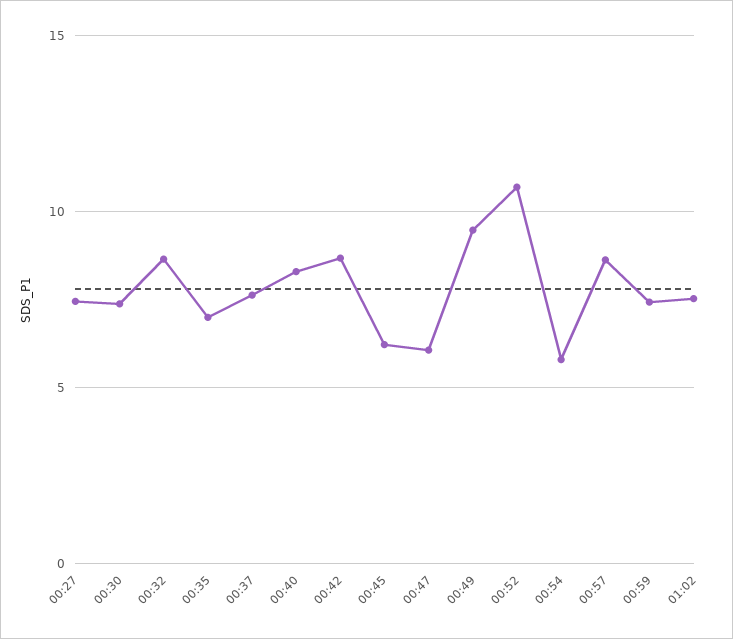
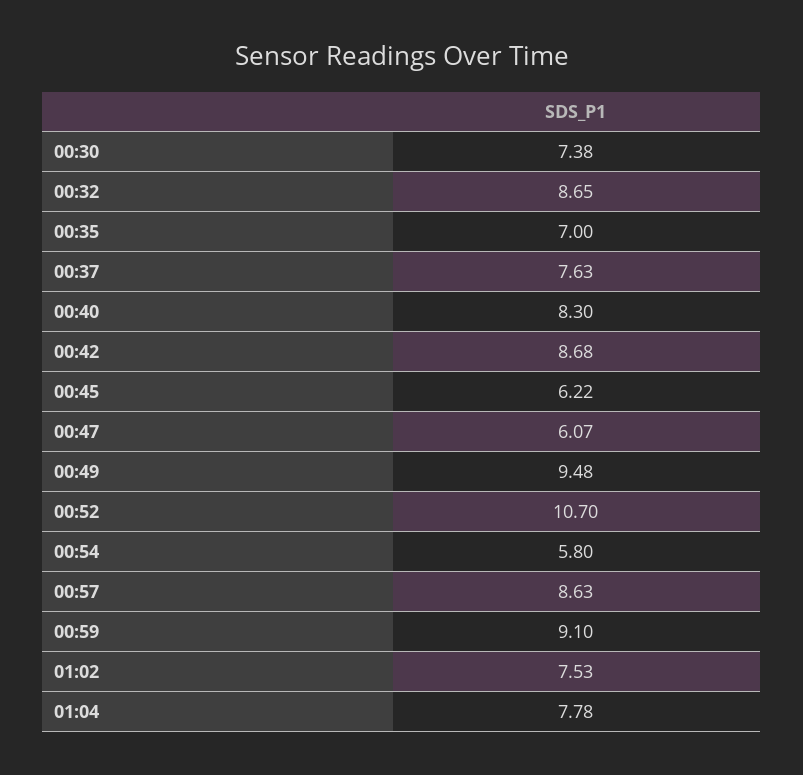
00:27: 7.5 -> none
00:59: 7.5 -> 9.1
01:04: none -> 7.78

